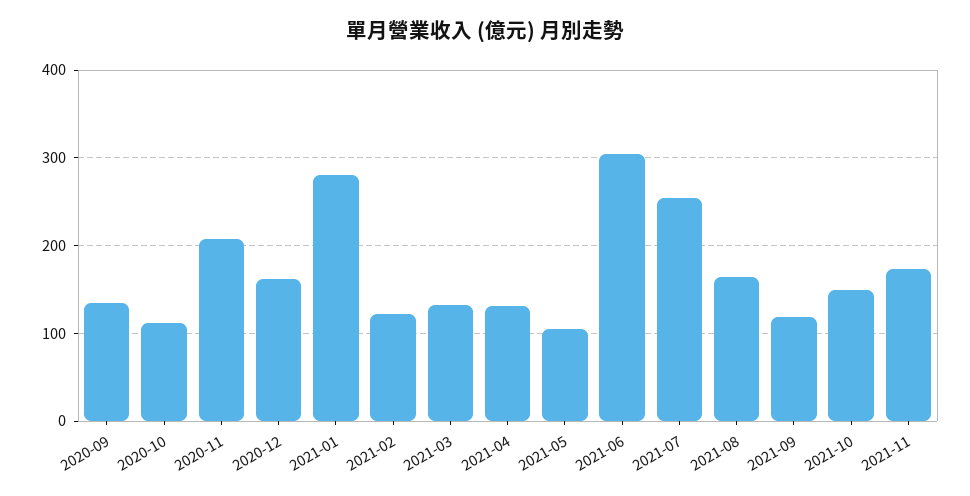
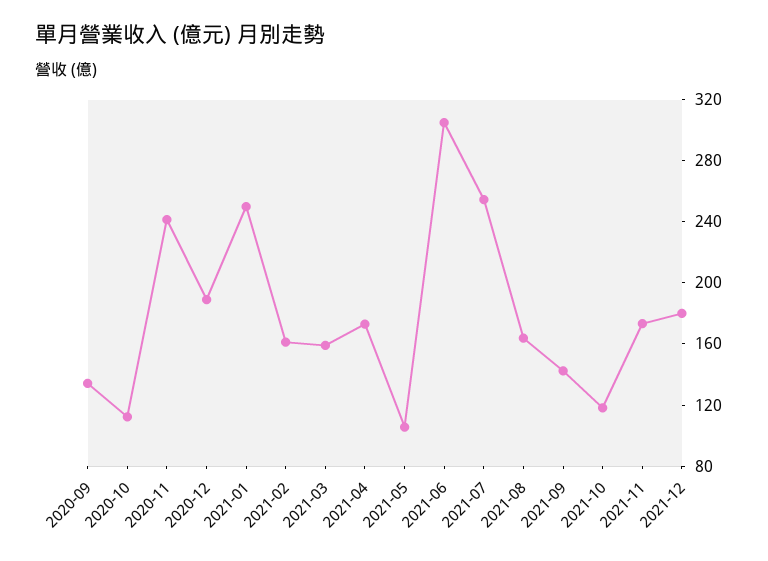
2020-11: 210 -> 240
2020-12: 160 -> 190
2021-01: 280 -> 250
2021-02: 120 -> 160
2021-03: 130 -> 160
2021-04: 130 -> 170
2021-09: 120 -> 140
2021-10: 150 -> 120
2021-12: none -> 180

